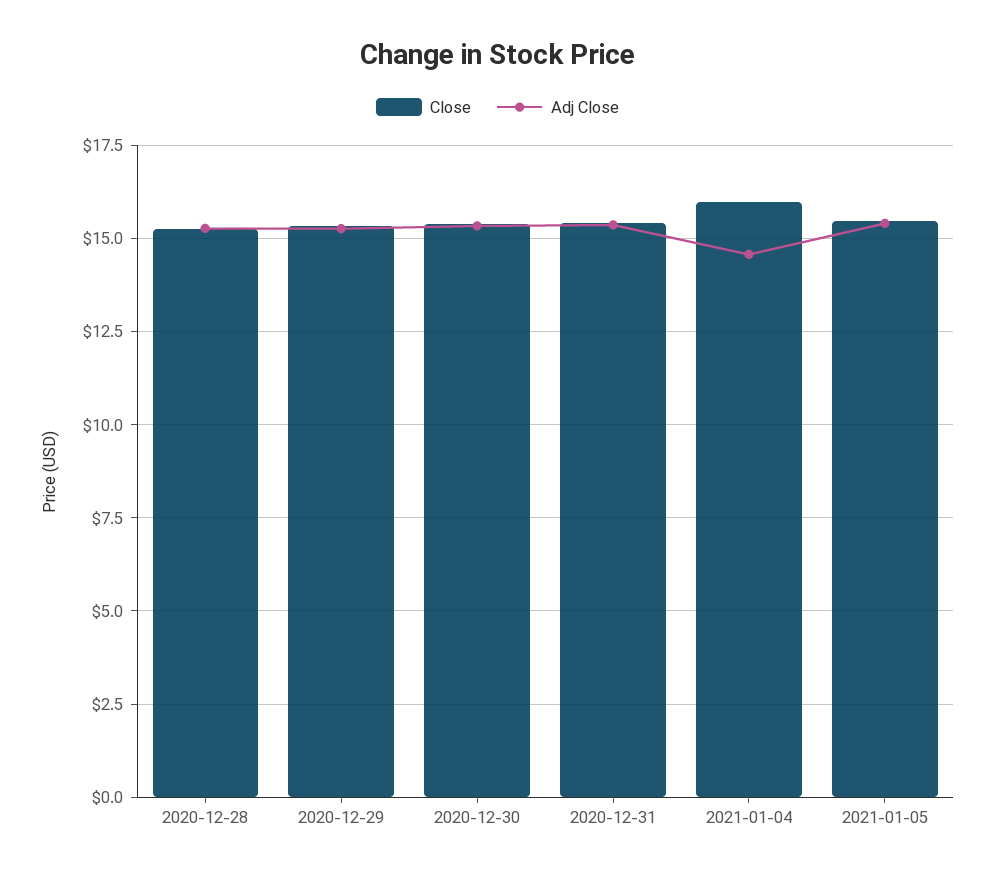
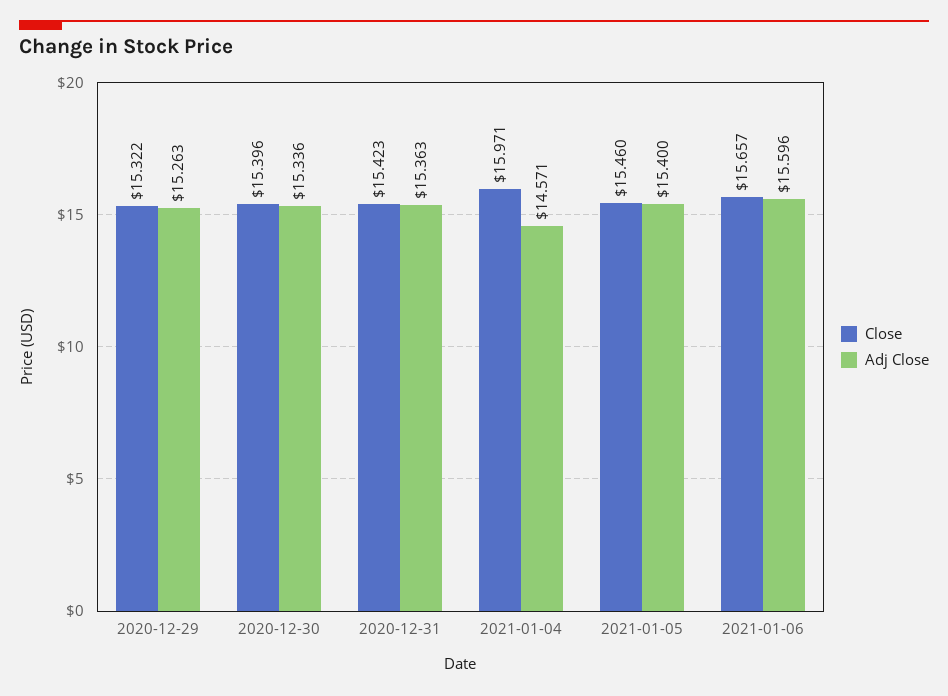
Close, 2020-12-28: 15.25 -> none
Adj Close, 2020-12-28: 15.25 -> none
Close, 2021-01-06: none -> 15.657
Adj Close, 2021-01-06: none -> 15.596

